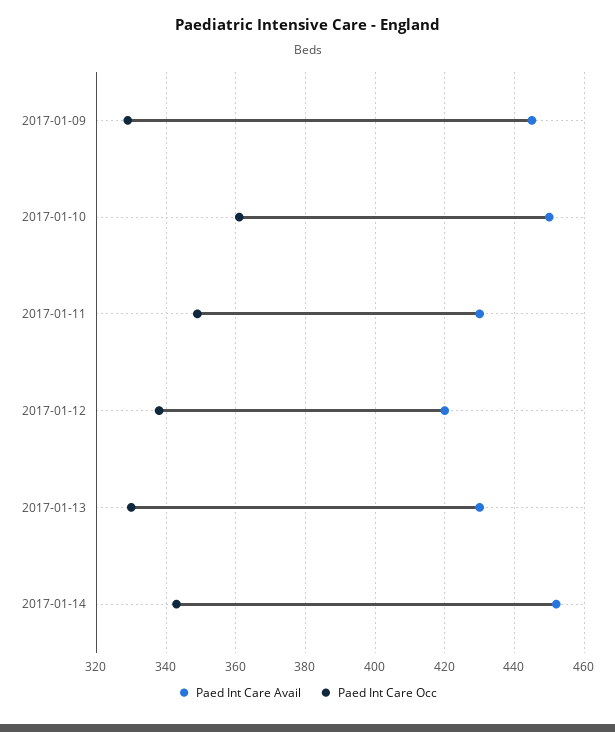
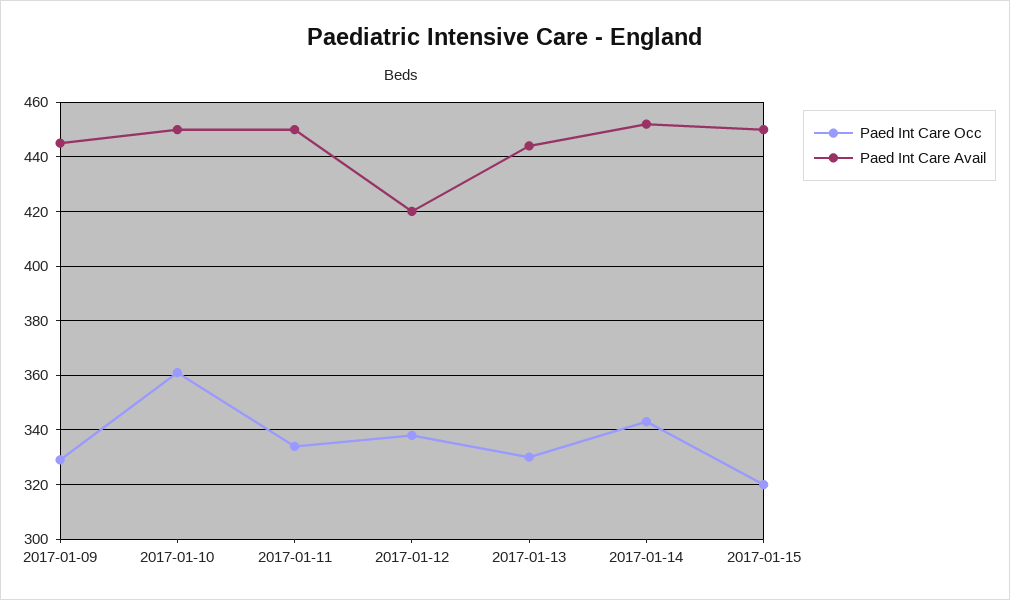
Paed Int Care Avail, 2017-01-11: 430 -> 450
Paed Int Care Occ, 2017-01-11: 350 -> 335
Paed Int Care Avail, 2017-01-13: 430 -> 445
Paed Int Care Occ, 2017-01-15: none -> 320
Paed Int Care Avail, 2017-01-15: none -> 450

